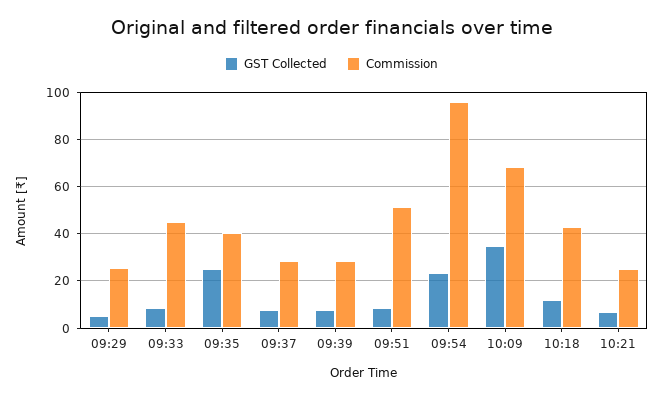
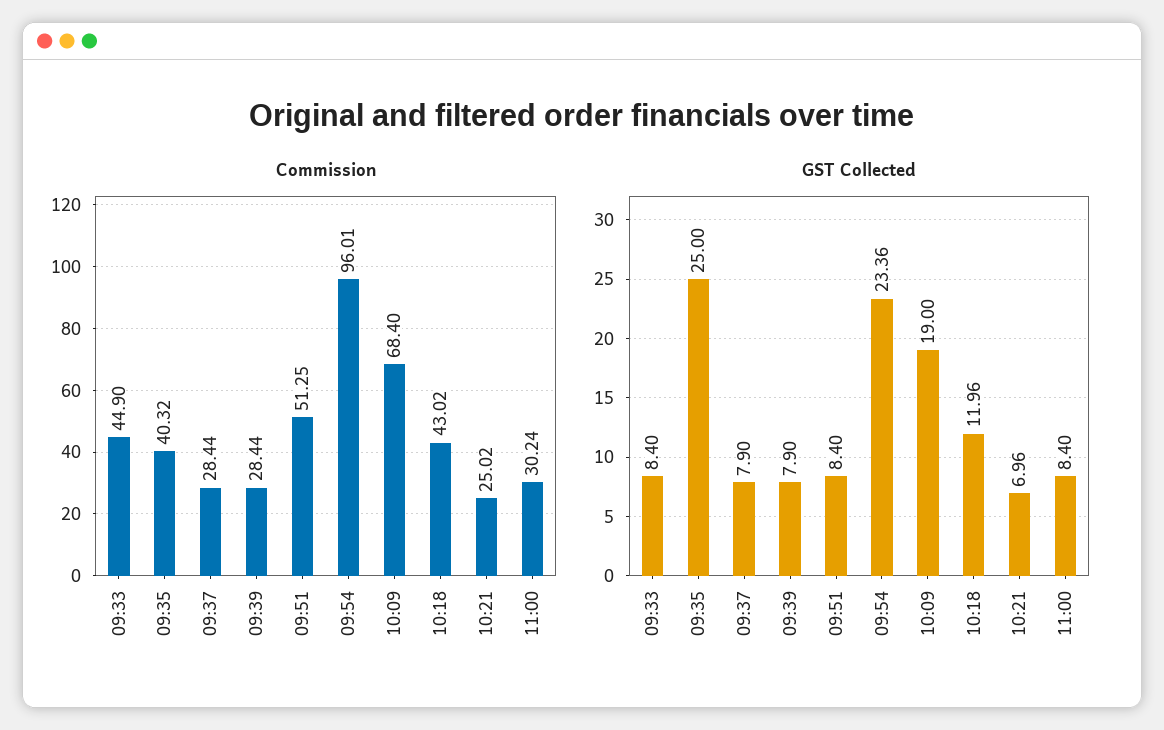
GST Collected, 09:29: 5 -> none
Commission, 09:29: 25 -> none
GST Collected, 10:09: 35 -> 19
Commission, 11:00: none -> 30.24
GST Collected, 11:00: none -> 8.4

